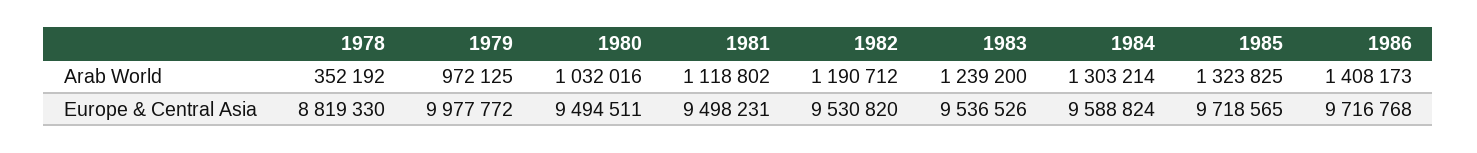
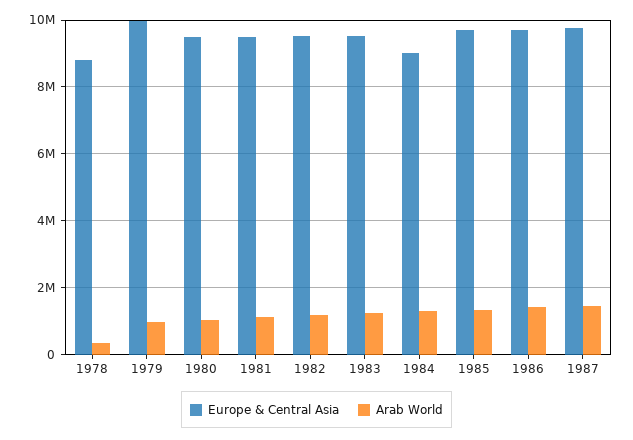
Europe & Central Asia, 1984: 9588824 -> 9000000
Europe & Central Asia, 1987: none -> 9800000
Arab World, 1987: none -> 1400000

